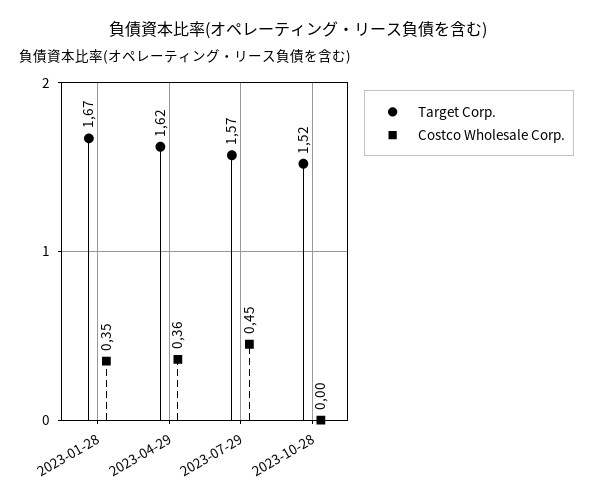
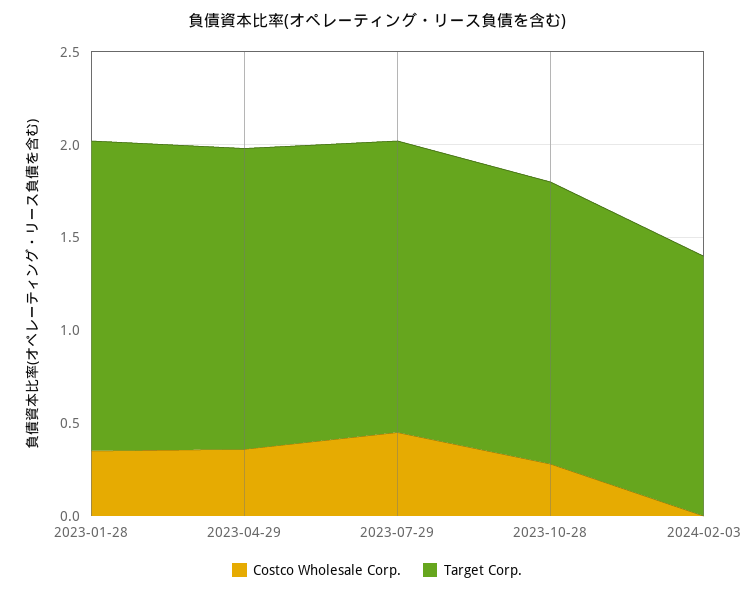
Costco Wholesale Corp., 2023-10-28: 0 -> 0.3
Costco Wholesale Corp., 2024-02-03: none -> 0
Target Corp., 2024-02-03: none -> 1.4

